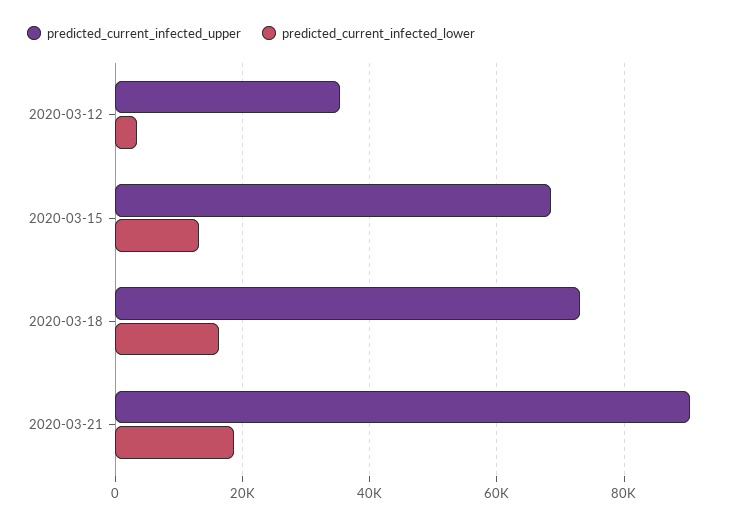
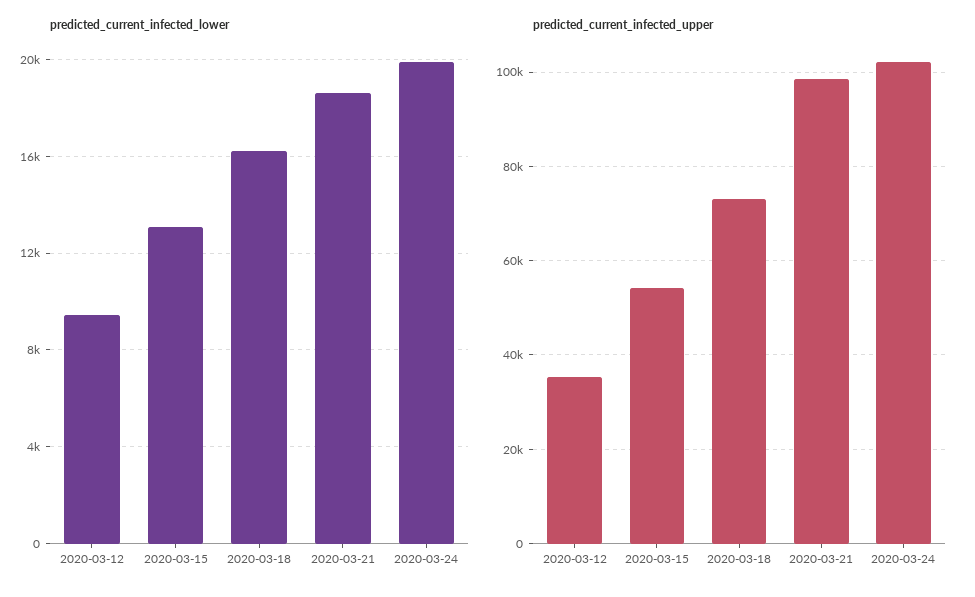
predicted_current_infected_lower, 2020-03-12: 4000 -> 9500
predicted_current_infected_upper, 2020-03-15: 68000 -> 54000
predicted_current_infected_upper, 2020-03-21: 90000 -> 98000
predicted_current_infected_lower, 2020-03-24: none -> 20000
predicted_current_infected_upper, 2020-03-24: none -> 102000

